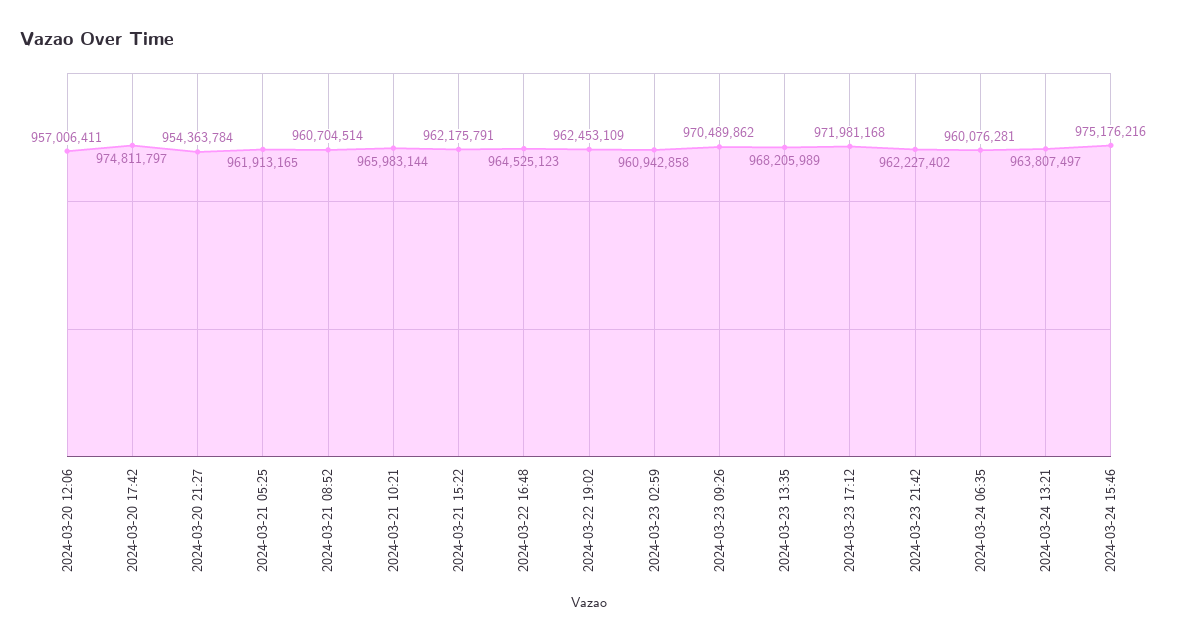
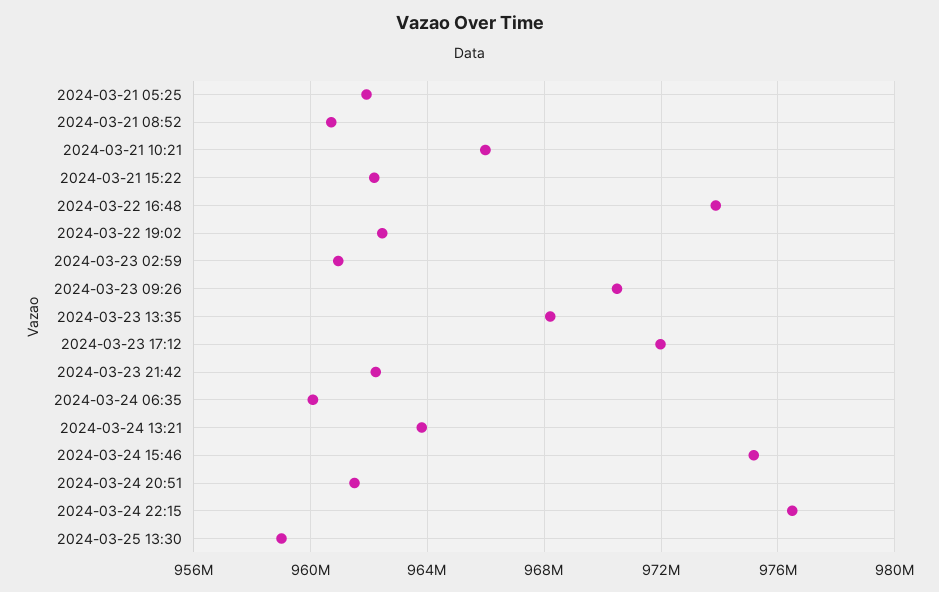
2024-03-20 12:06: 957006411 -> none
2024-03-20 17:42: 974811797 -> none
2024-03-20 21:27: 954363784 -> none
2024-03-22 16:48: 964525123 -> 974000000
2024-03-24 20:51: none -> 961500000
2024-03-24 22:15: none -> 976500000
2024-03-25 13:30: none -> 959000000

